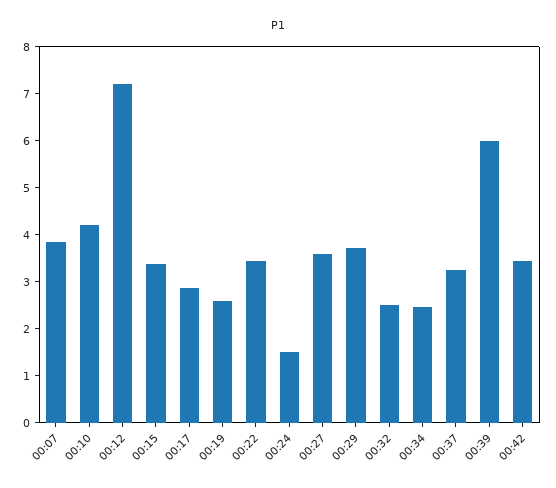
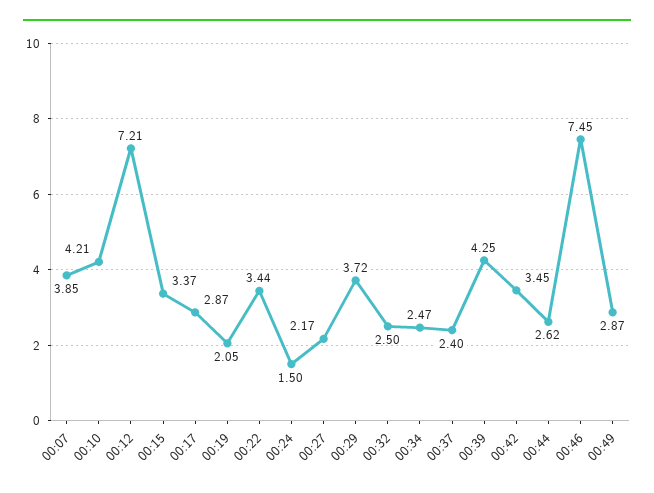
00:19: 2.6 -> 2.05
00:27: 3.6 -> 2.17
00:37: 3.2 -> 2.4
00:39: 6 -> 4.25
00:44: none -> 2.62
00:46: none -> 7.45
00:49: none -> 2.87

